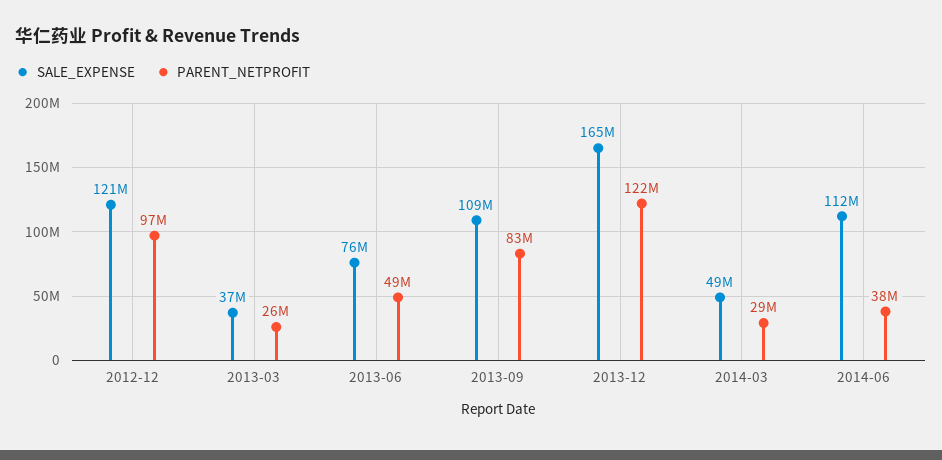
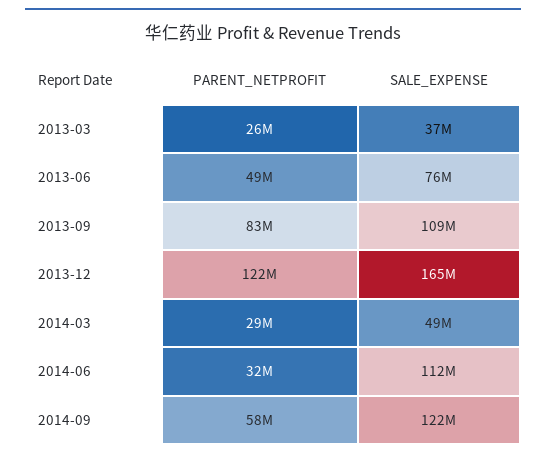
SALE_EXPENSE, 2012-12: 121000000 -> none
PARENT_NETPROFIT, 2012-12: 97000000 -> none
PARENT_NETPROFIT, 2014-06: 38000000 -> 32000000
PARENT_NETPROFIT, 2014-09: none -> 58000000
SALE_EXPENSE, 2014-09: none -> 122000000

